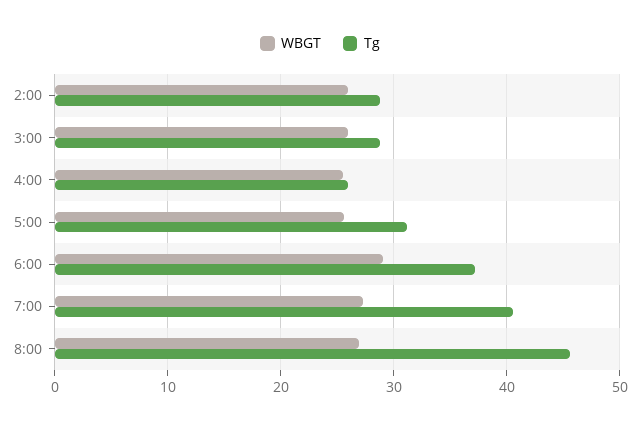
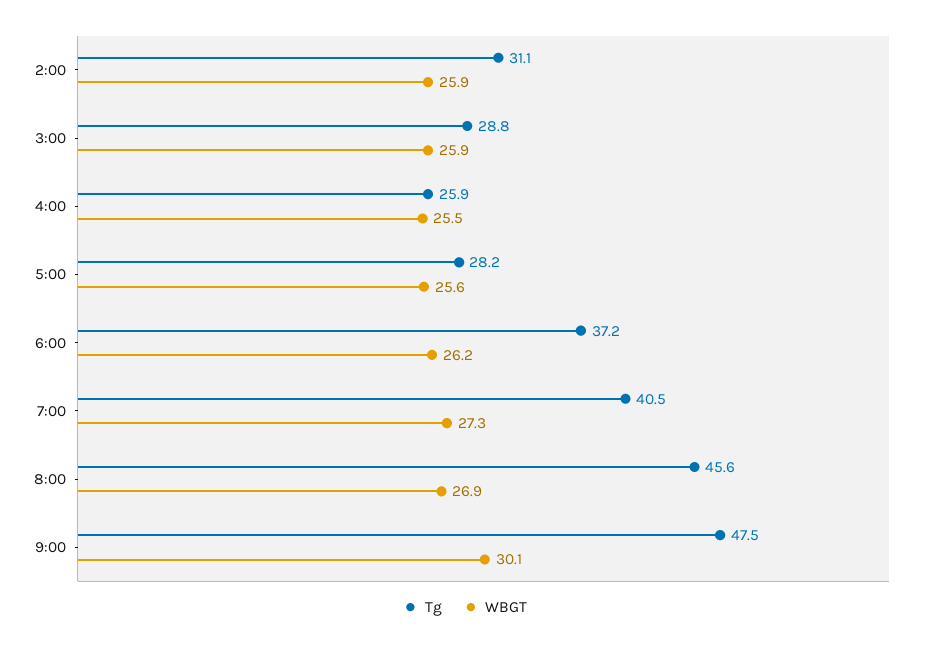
Tg, 2:00: 29 -> 31.1
Tg, 5:00: 31 -> 28.2
WBGT, 6:00: 29 -> 26.2
Tg, 9:00: none -> 47.5
WBGT, 9:00: none -> 30.1

